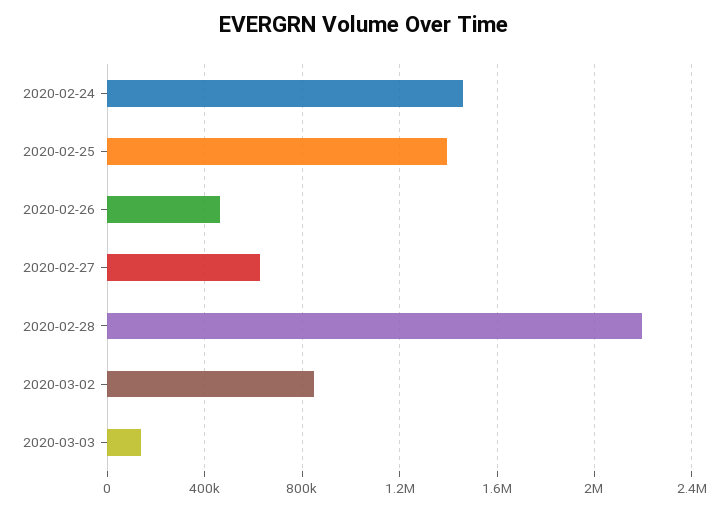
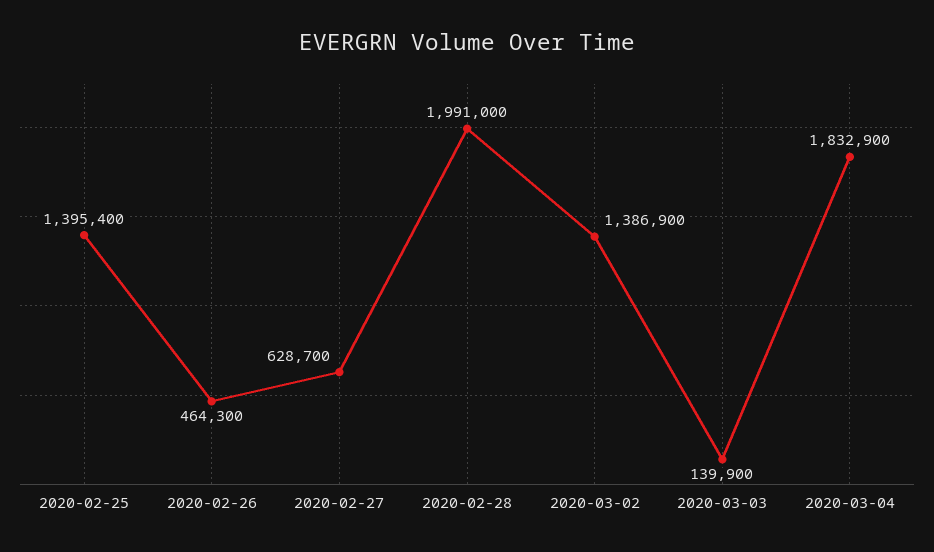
2020-02-24: 1450000 -> none
2020-02-28: 2200000 -> 1991000
2020-03-02: 850000 -> 1386900
2020-03-04: none -> 1832900

